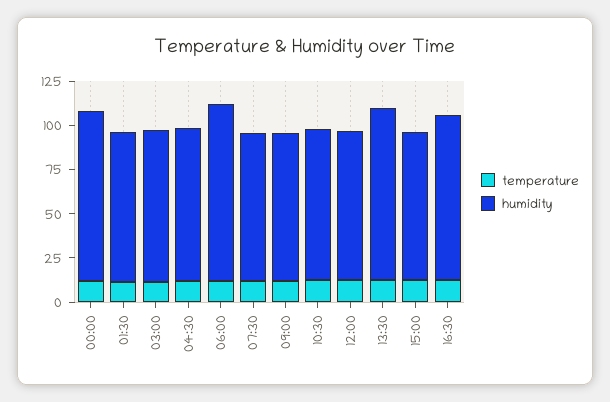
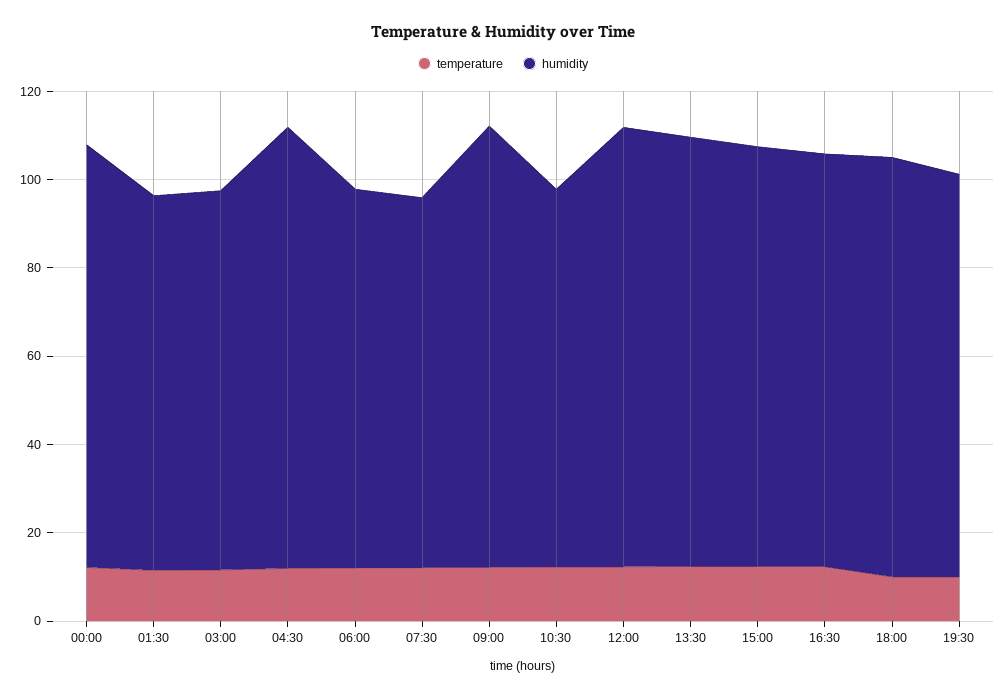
humidity, 04:30: 85 -> 100
humidity, 06:00: 100 -> 85
humidity, 09:00: 85 -> 100
humidity, 12:00: 85 -> 100
humidity, 15:00: 85 -> 95
temperature, 18:00: none -> 10
humidity, 18:00: none -> 95
temperature, 19:30: none -> 10
humidity, 19:30: none -> 90

